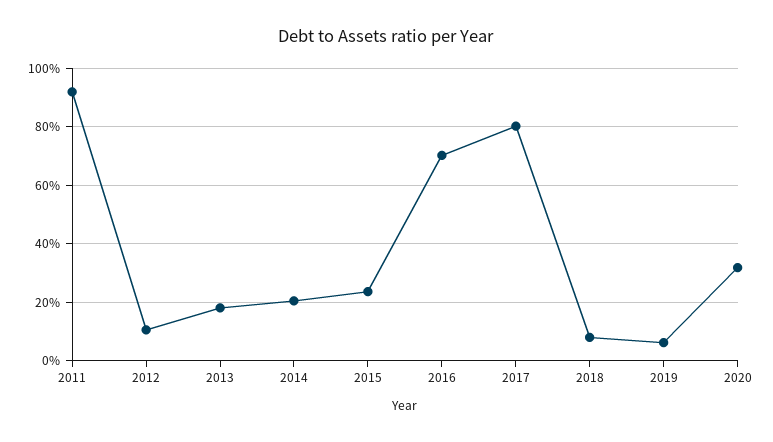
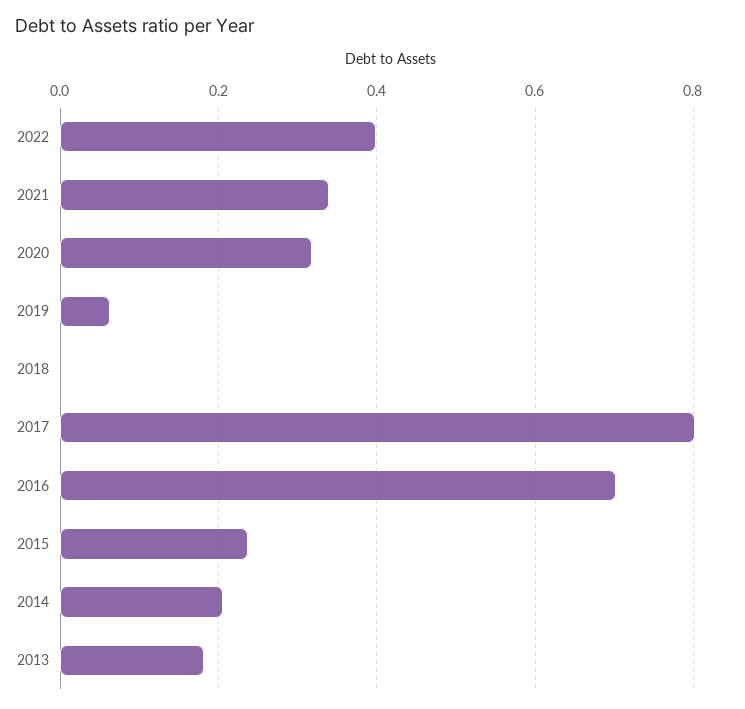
2011: 0.925 -> none
2012: 0.1 -> none
2018: 0.075 -> 0
2022: none -> 0.4
2021: none -> 0.34

